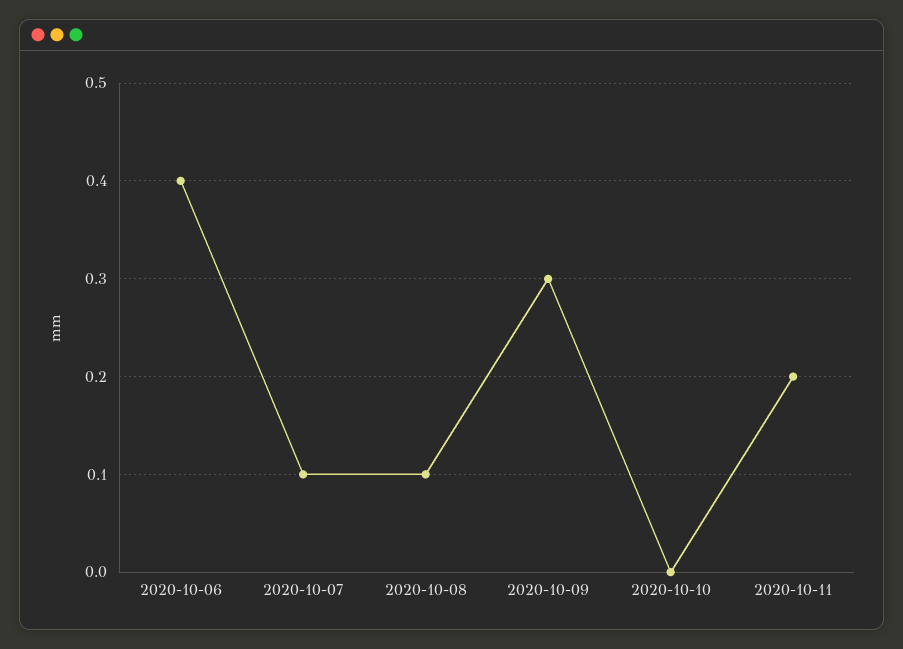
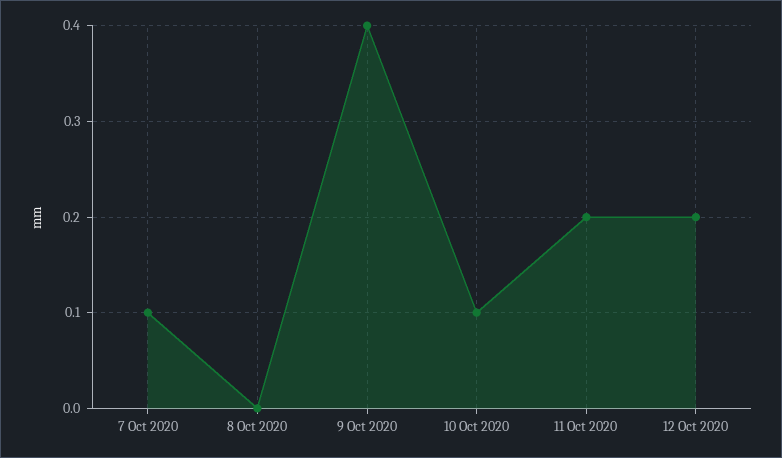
2020-10-06: 0.4 -> none
2020-10-08: 0.1 -> 0
2020-10-09: 0.3 -> 0.4
2020-10-10: 0 -> 0.1
12 Oct 2020: none -> 0.2

